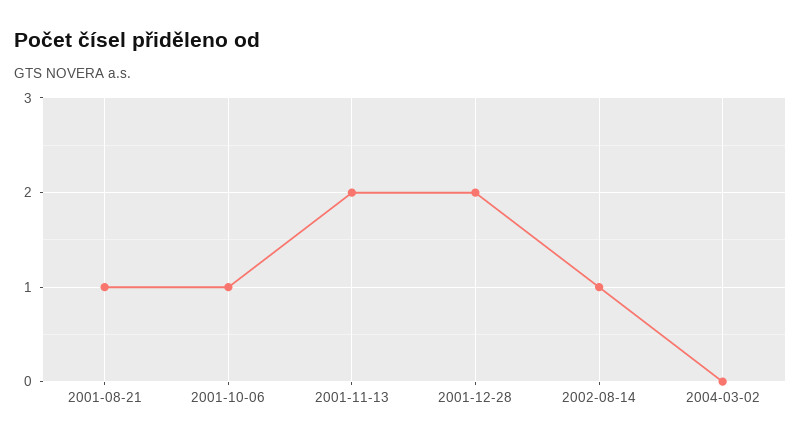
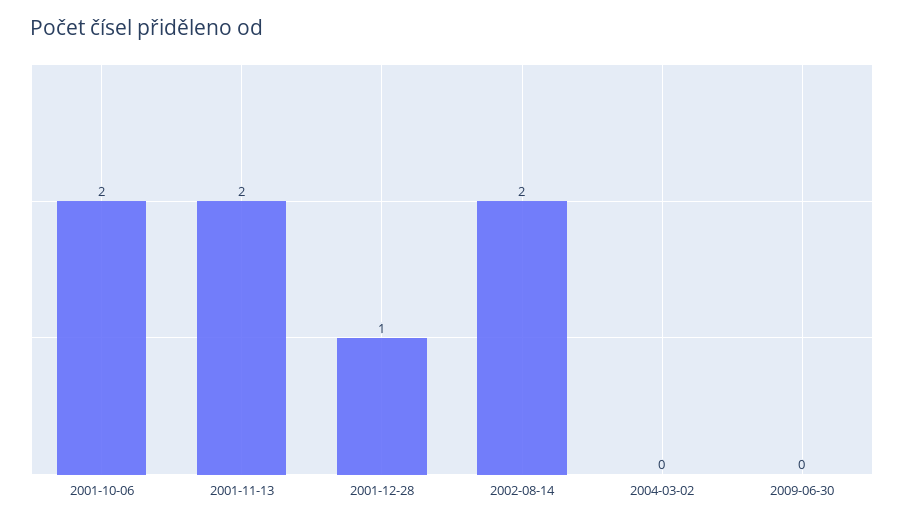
2001-08-21: 1 -> none
2001-10-06: 1 -> 2
2001-12-28: 2 -> 1
2002-08-14: 1 -> 2
2009-06-30: none -> 0

